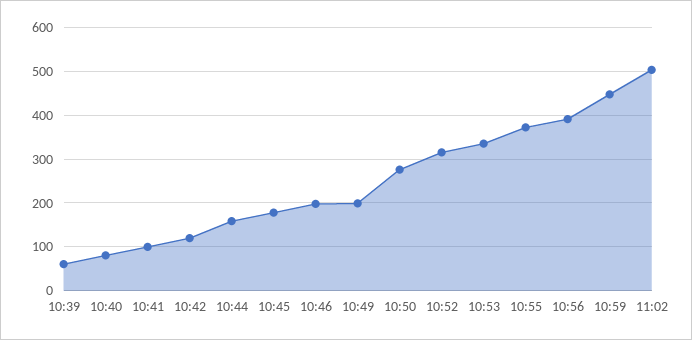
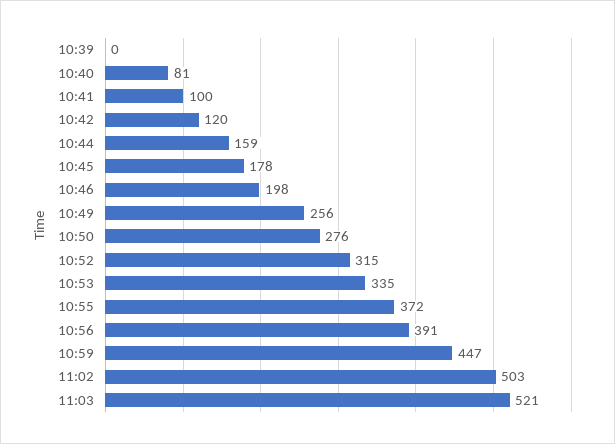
10:39: 60 -> 0
10:49: 200 -> 256
11:03: none -> 521

